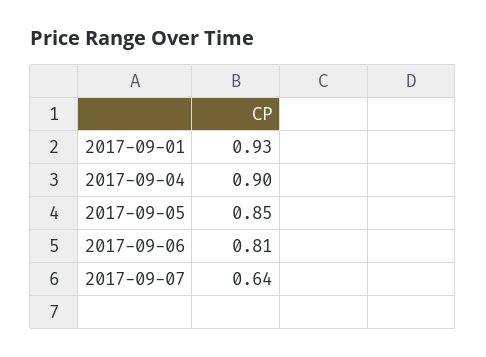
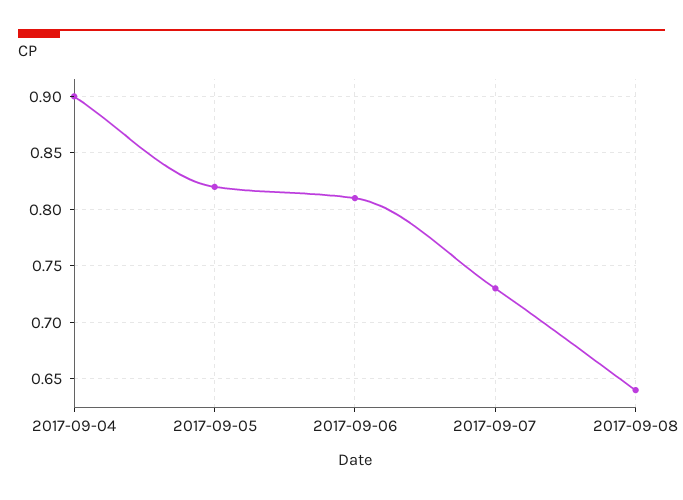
2017-09-01: 0.93 -> none
2017-09-05: 0.85 -> 0.82
2017-09-07: 0.64 -> 0.73
2017-09-08: none -> 0.64

